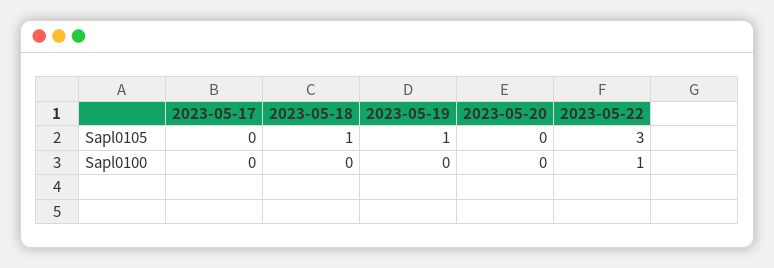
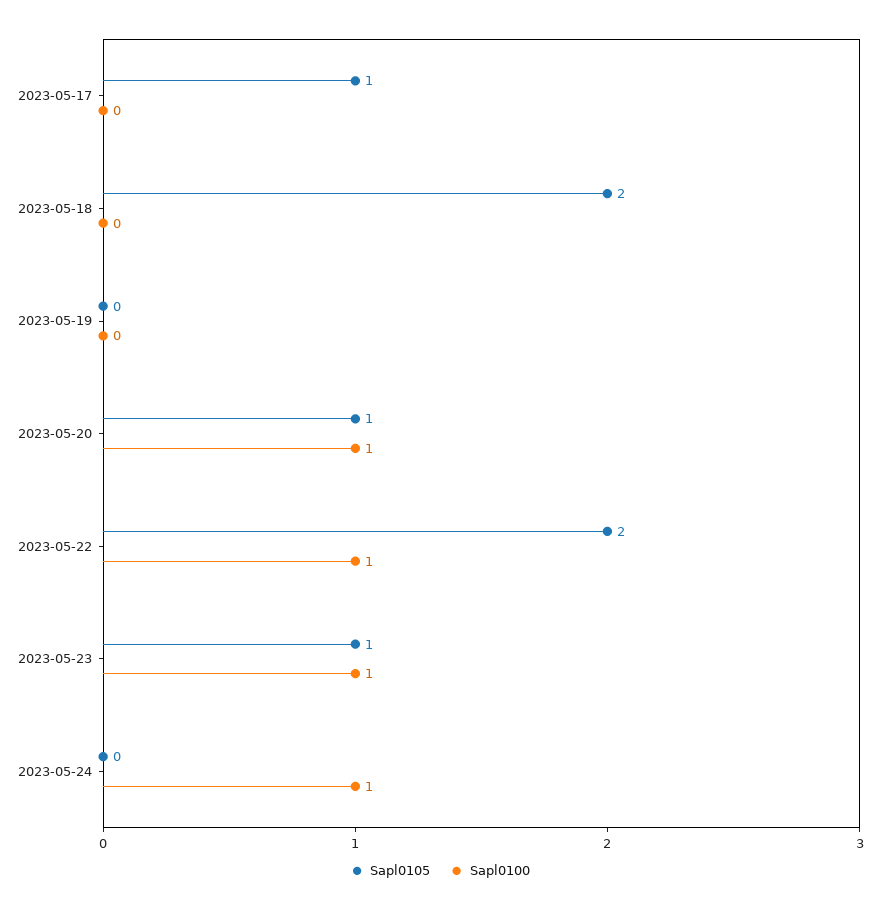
Sapl0105, 2023-05-17: 0 -> 1
Sapl0105, 2023-05-18: 1 -> 2
Sapl0105, 2023-05-19: 1 -> 0
Sapl0105, 2023-05-20: 0 -> 1
Sapl0105, 2023-05-22: 3 -> 2
Sapl0100, 2023-05-20: 0 -> 1
Sapl0105, 2023-05-23: none -> 1
Sapl0100, 2023-05-23: none -> 1
Sapl0105, 2023-05-24: none -> 0
Sapl0100, 2023-05-24: none -> 1

